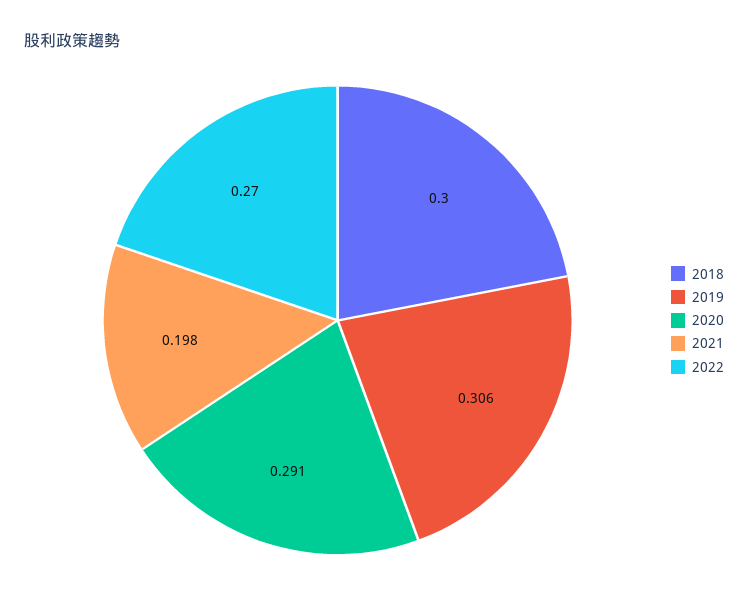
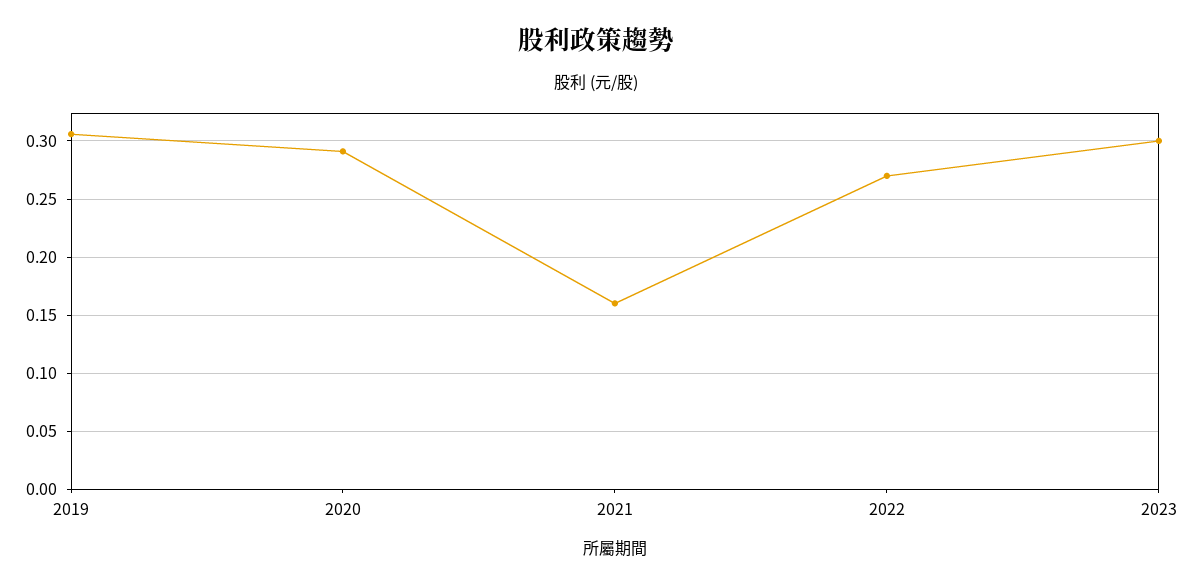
2018: 0.3 -> none
2021: 0.198 -> 0.16
2023: none -> 0.3

